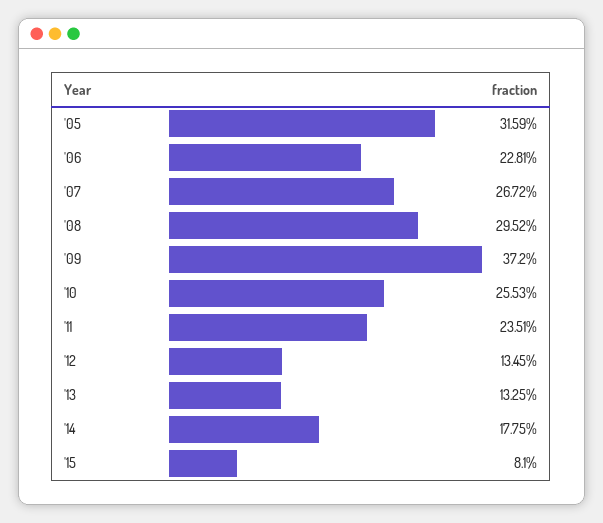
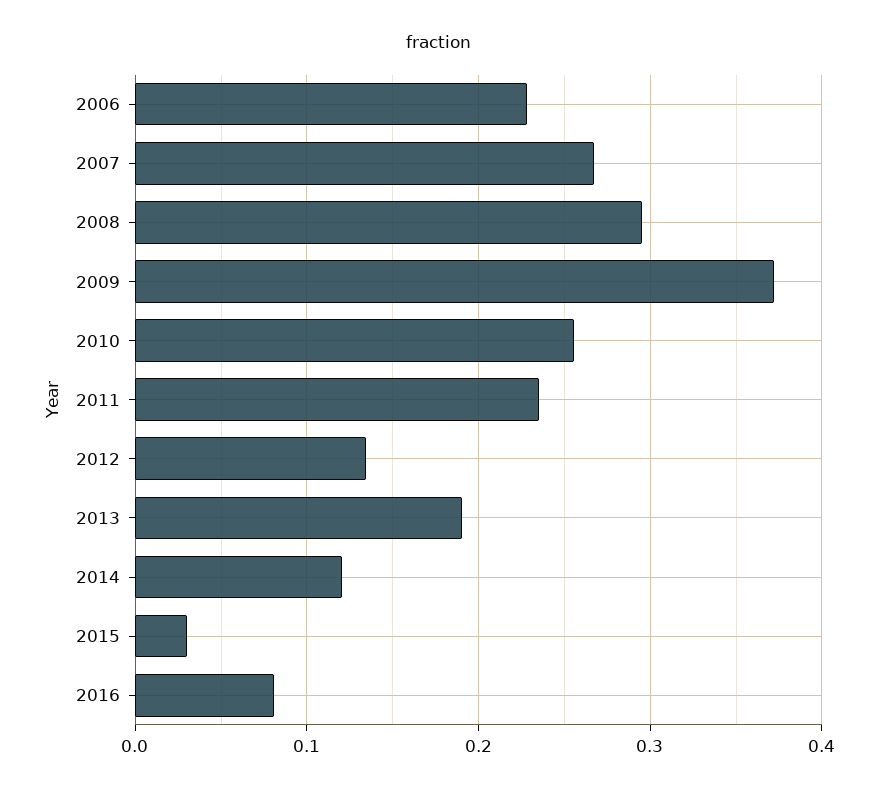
'05: 0.3159 -> none
'13: 0.1325 -> 0.19
'14: 0.1775 -> 0.12
'15: 0.081 -> 0.03
2016: none -> 0.08

